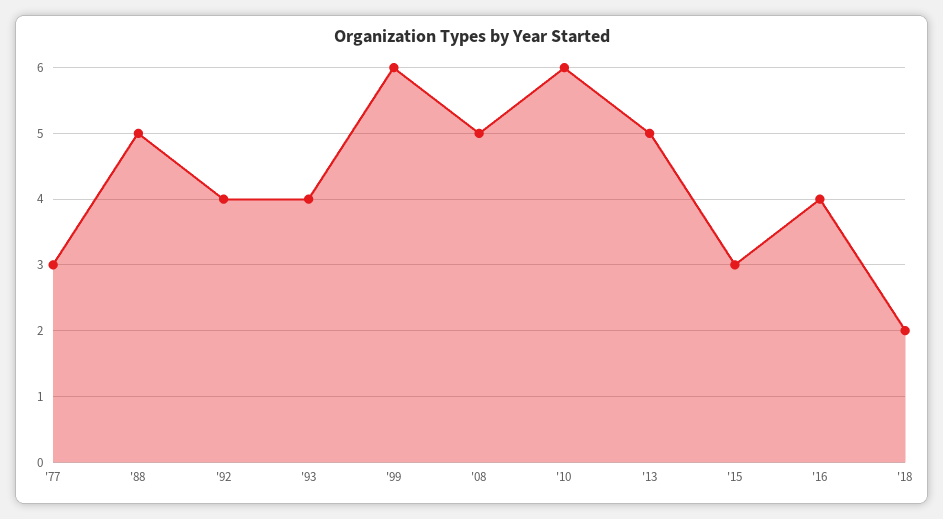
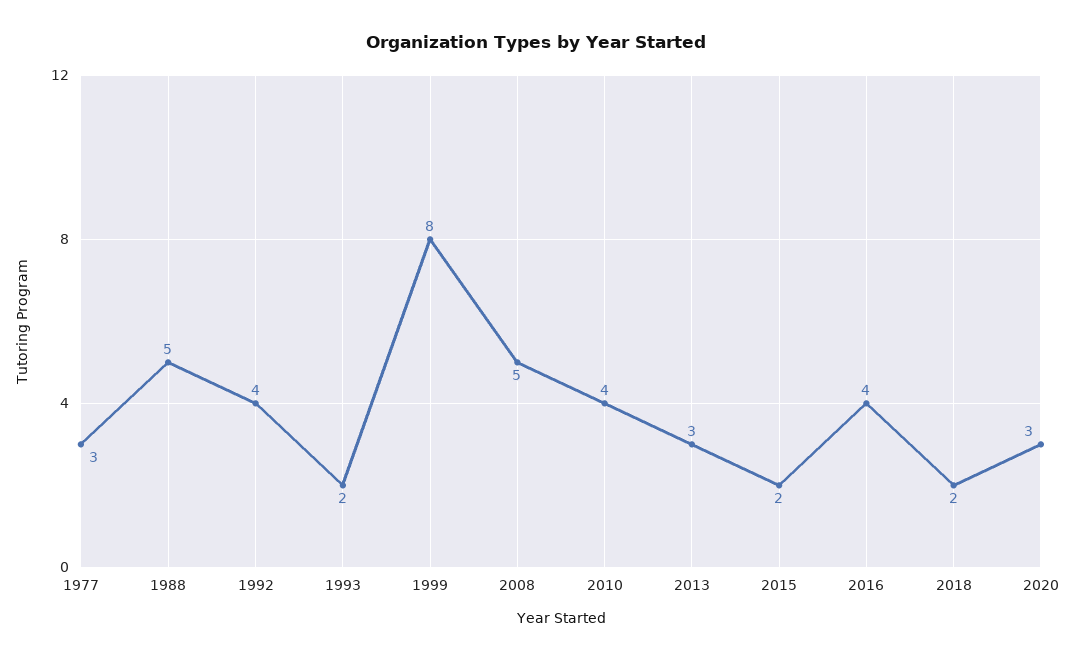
'93: 4 -> 2
'99: 6 -> 8
'10: 6 -> 4
'13: 5 -> 3
'15: 3 -> 2
2020: none -> 3

